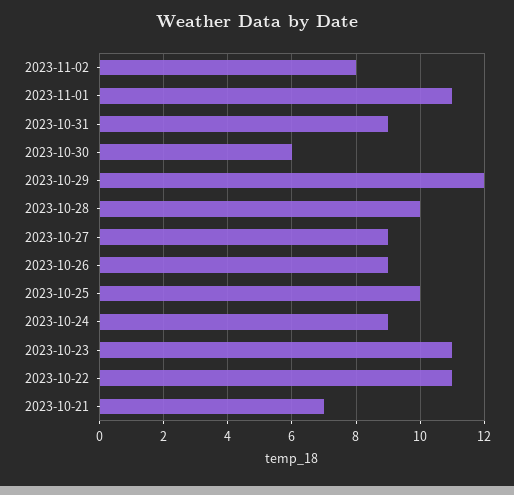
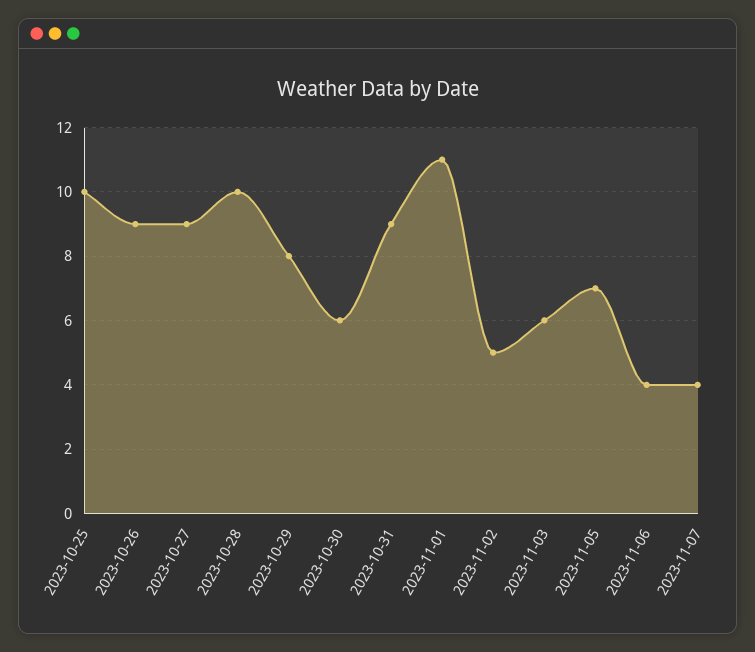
2023-11-02: 8 -> 5
2023-10-29: 12 -> 8
2023-10-24: 9 -> none
2023-10-23: 11 -> none
2023-10-22: 11 -> none
2023-10-21: 7 -> none
2023-11-03: none -> 6
2023-11-05: none -> 7
2023-11-06: none -> 4
2023-11-07: none -> 4

